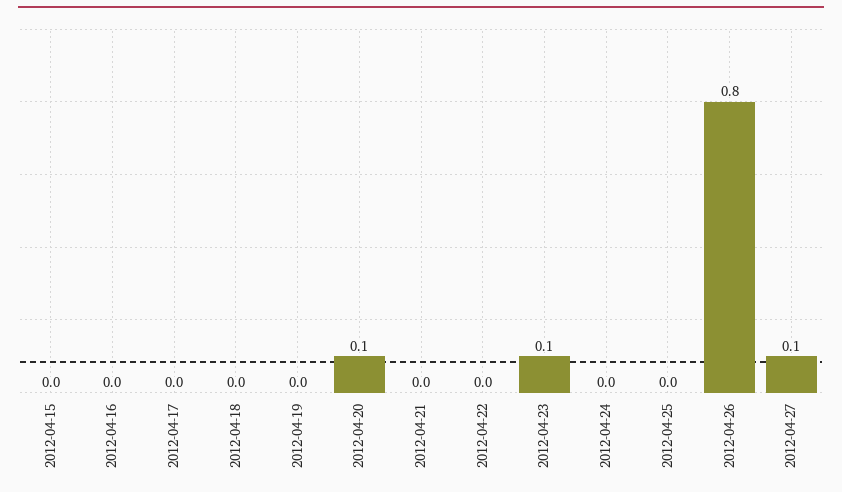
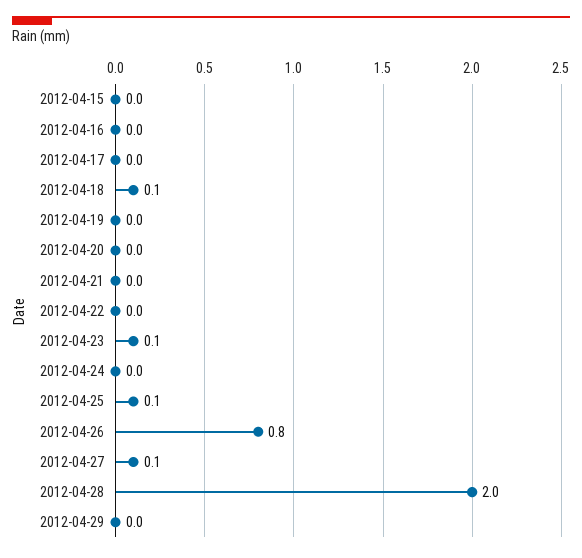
2012-04-18: 0 -> 0.1
2012-04-20: 0.1 -> 0
2012-04-25: 0 -> 0.1
2012-04-28: none -> 2
2012-04-29: none -> 0

